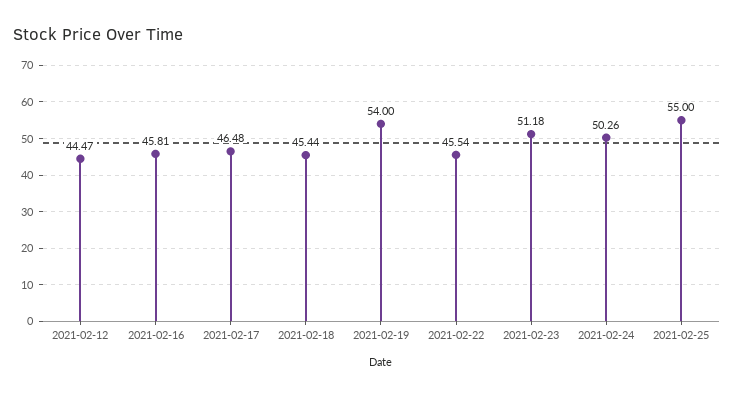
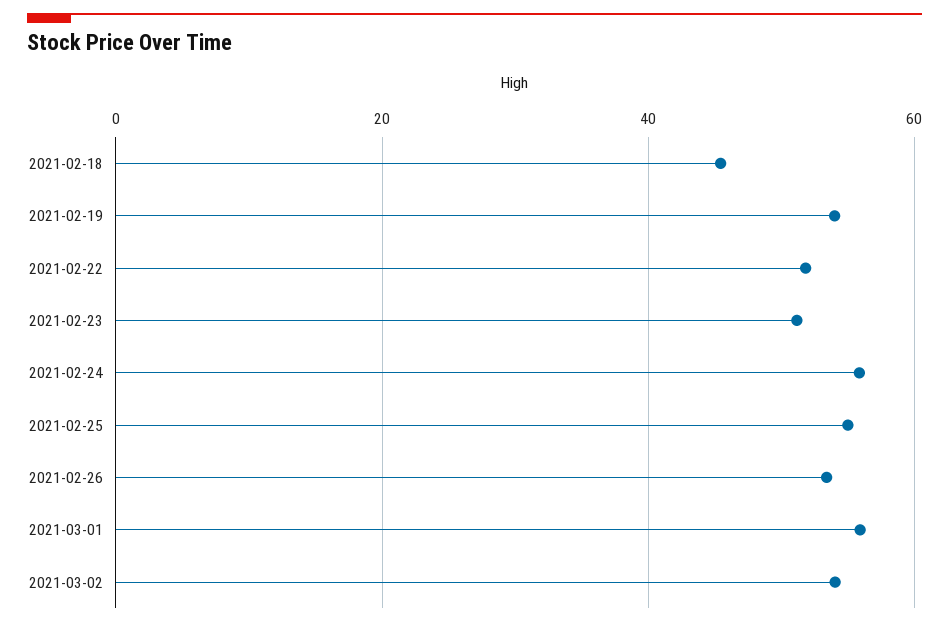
2021-02-12: 44.47 -> none
2021-02-16: 45.81 -> none
2021-02-17: 46.48 -> none
2021-02-22: 45.54 -> 52
2021-02-24: 50.26 -> 56
2021-02-26: none -> 54
2021-03-01: none -> 56
2021-03-02: none -> 54

